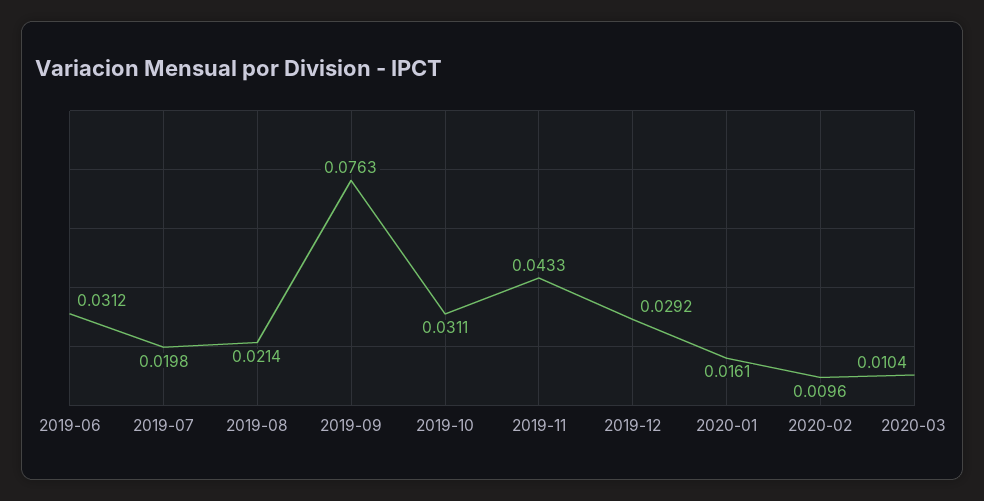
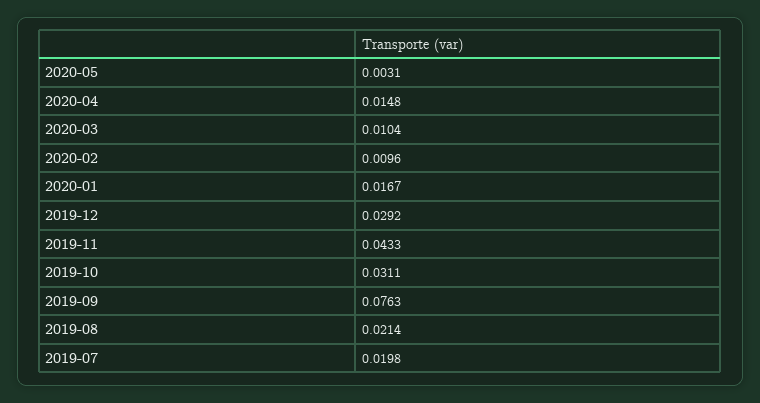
2019-06: 0.0312 -> none
2020-01: 0.0161 -> 0.0167
2020-05: none -> 0.0031
2020-04: none -> 0.0148

